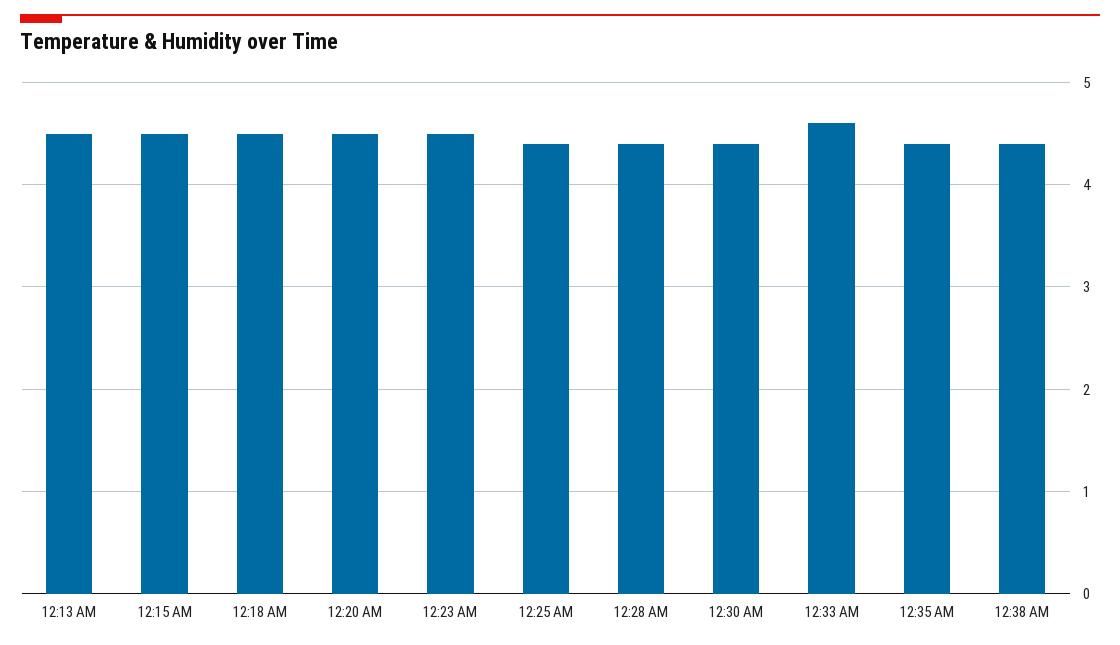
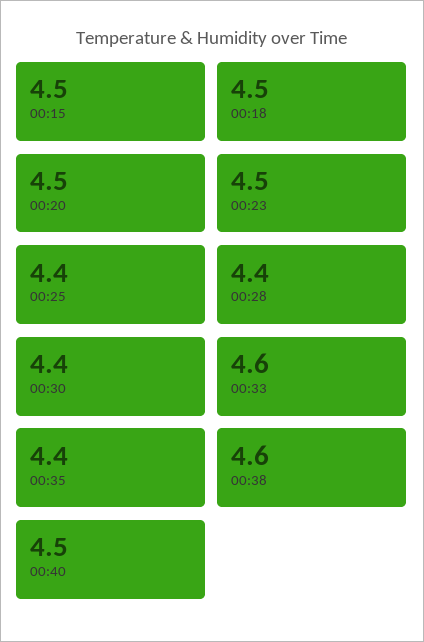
12:13 AM: 4.5 -> none
12:38 AM: 4.4 -> 4.6
00:40: none -> 4.5

